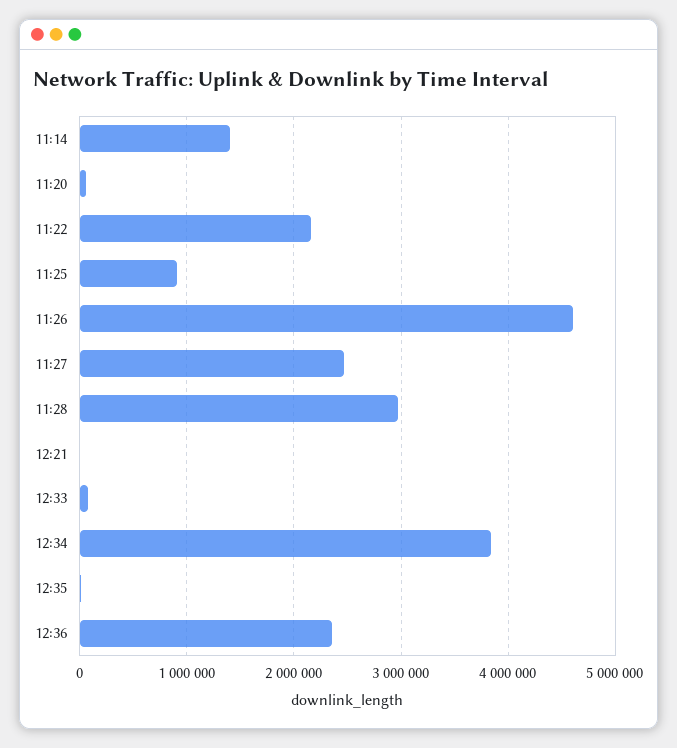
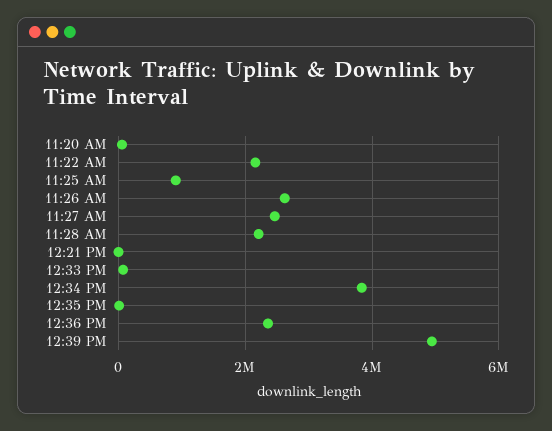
11:14: 1400000 -> none
11:26: 4600000 -> 2600000
11:28: 3000000 -> 2200000
12:39 PM: none -> 5000000

